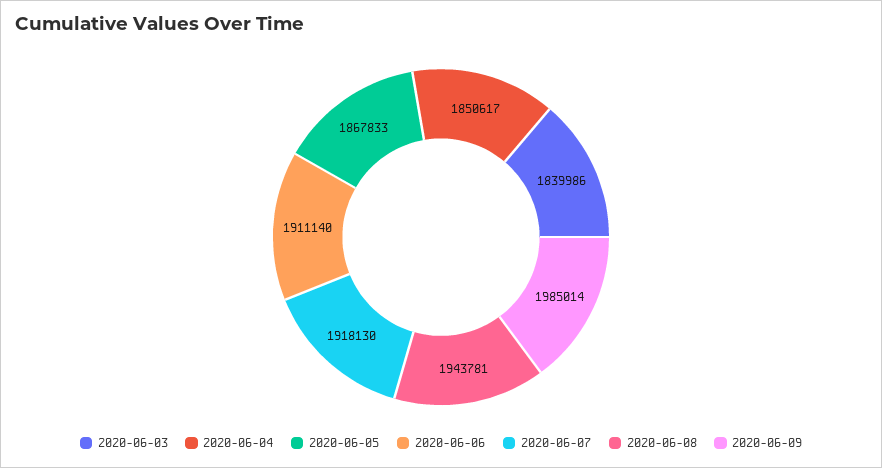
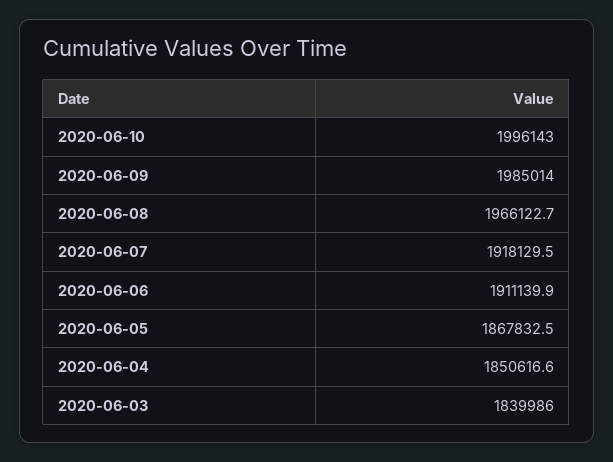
2020-06-08: 1943781 -> 1966122.7
2020-06-10: none -> 1996143

